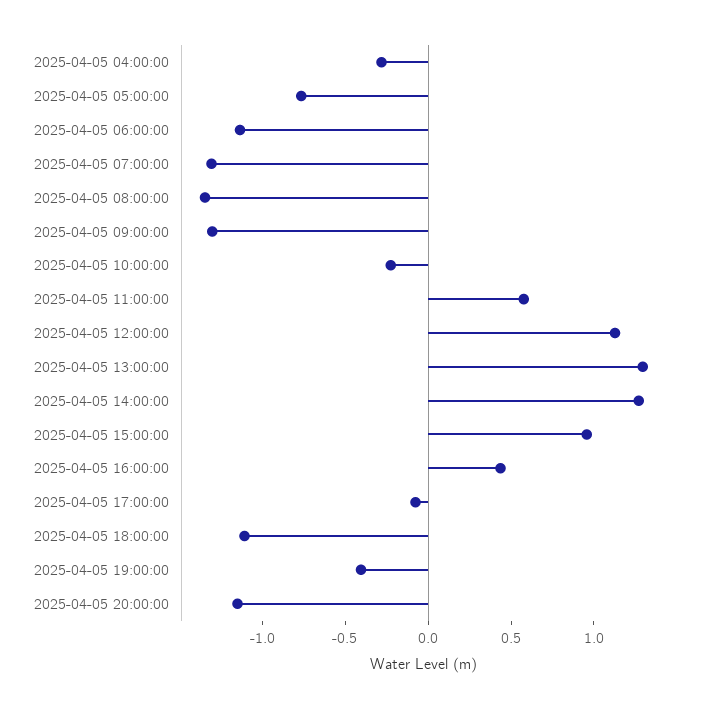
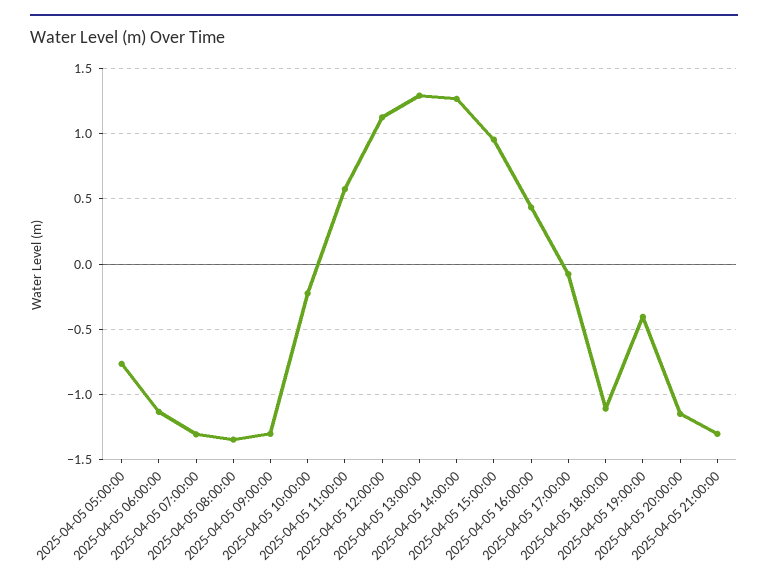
2025-04-05 04:00:00: -0.3 -> none
2025-04-05 21:00:00: none -> -1.3

